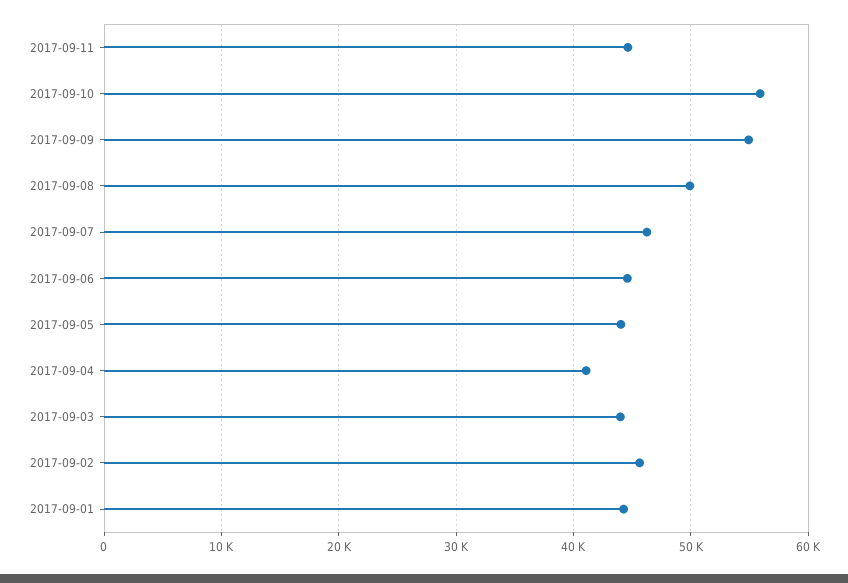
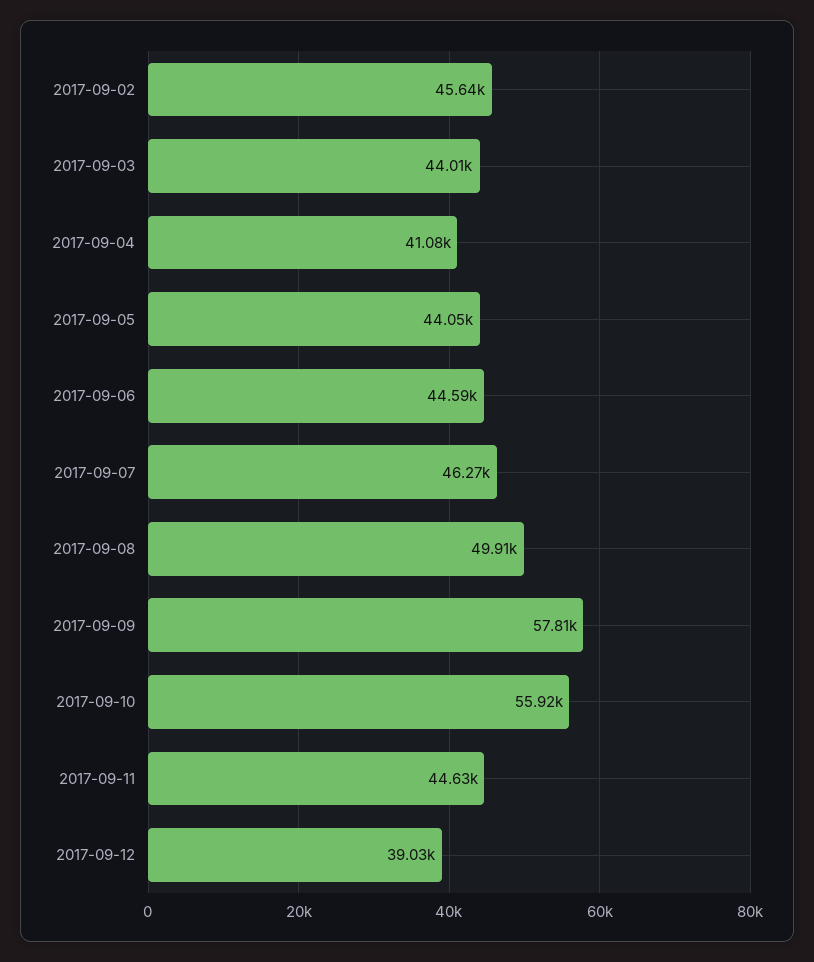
2017-09-09: 55000 -> 57810
2017-09-01: 44000 -> none
2017-09-12: none -> 39030

